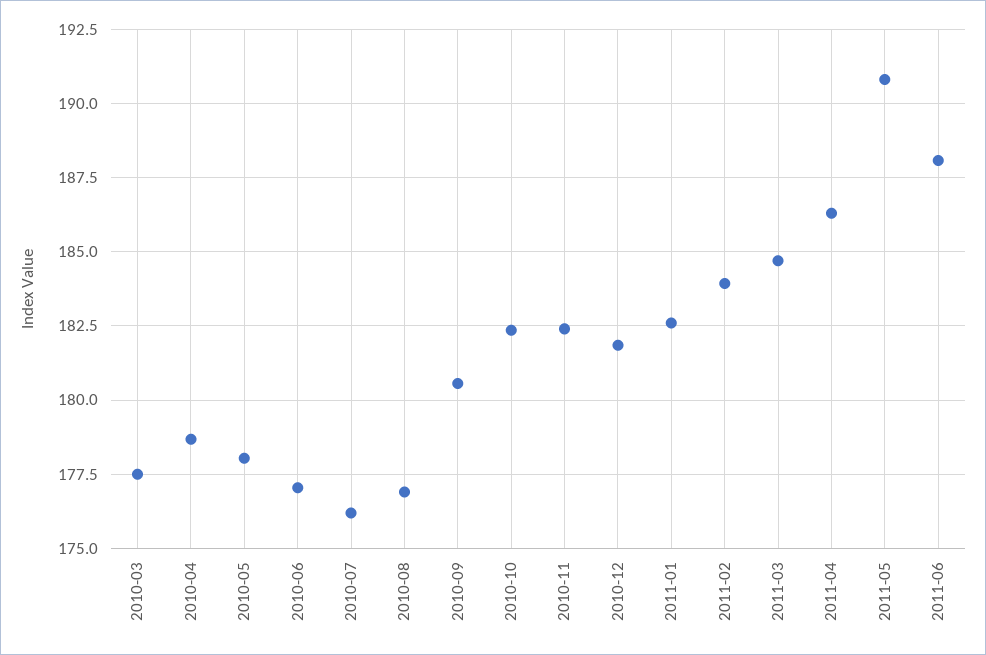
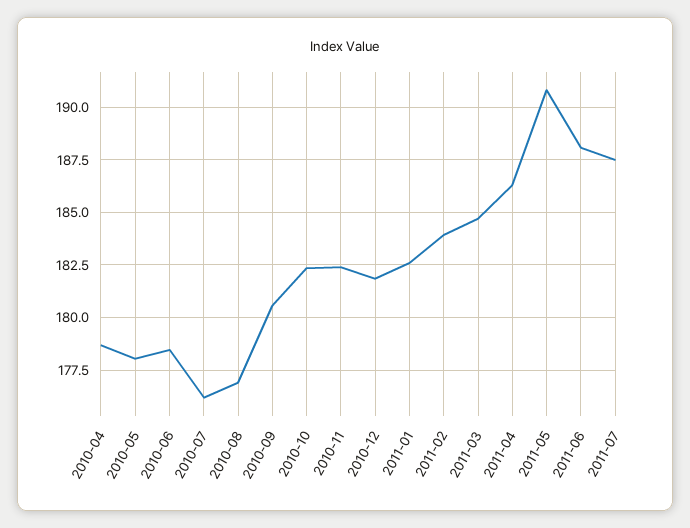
2010-03: 177.5 -> none
2010-06: 177 -> 178.5
2011-07: none -> 187.5

